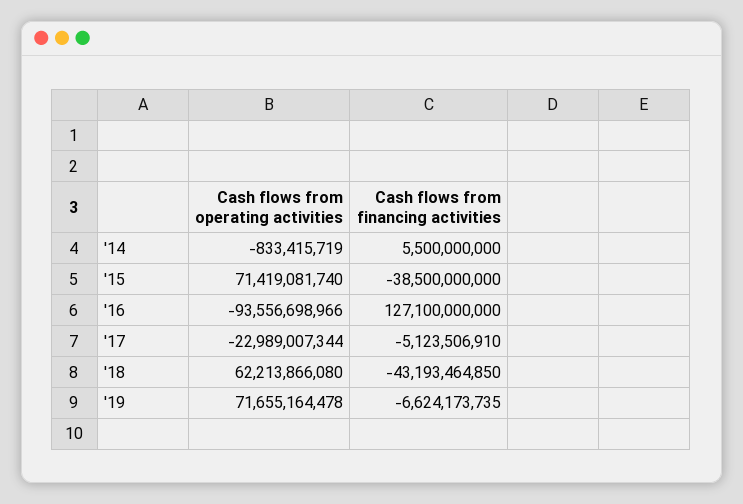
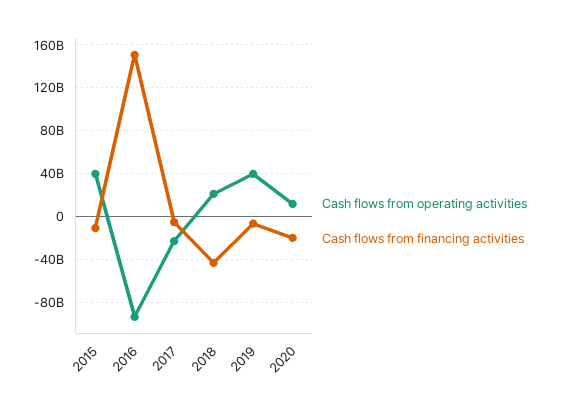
Cash flows from operating activities, '14: -833415719 -> none
Cash flows from financing activities, '14: 5500000000 -> none
Cash flows from operating activities, '15: 71419081740 -> 40000000000
Cash flows from financing activities, '15: -38500000000 -> -10000000000
Cash flows from financing activities, '16: 127100000000 -> 150000000000
Cash flows from operating activities, '18: 62213866080 -> 20000000000
Cash flows from operating activities, '19: 71655164478 -> 40000000000
Cash flows from operating activities, 2020: none -> 10000000000
Cash flows from financing activities, 2020: none -> -20000000000

